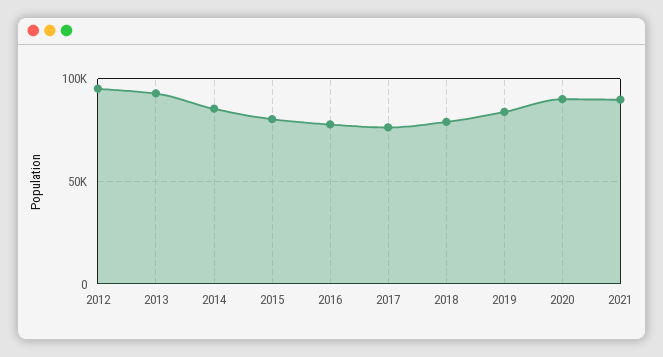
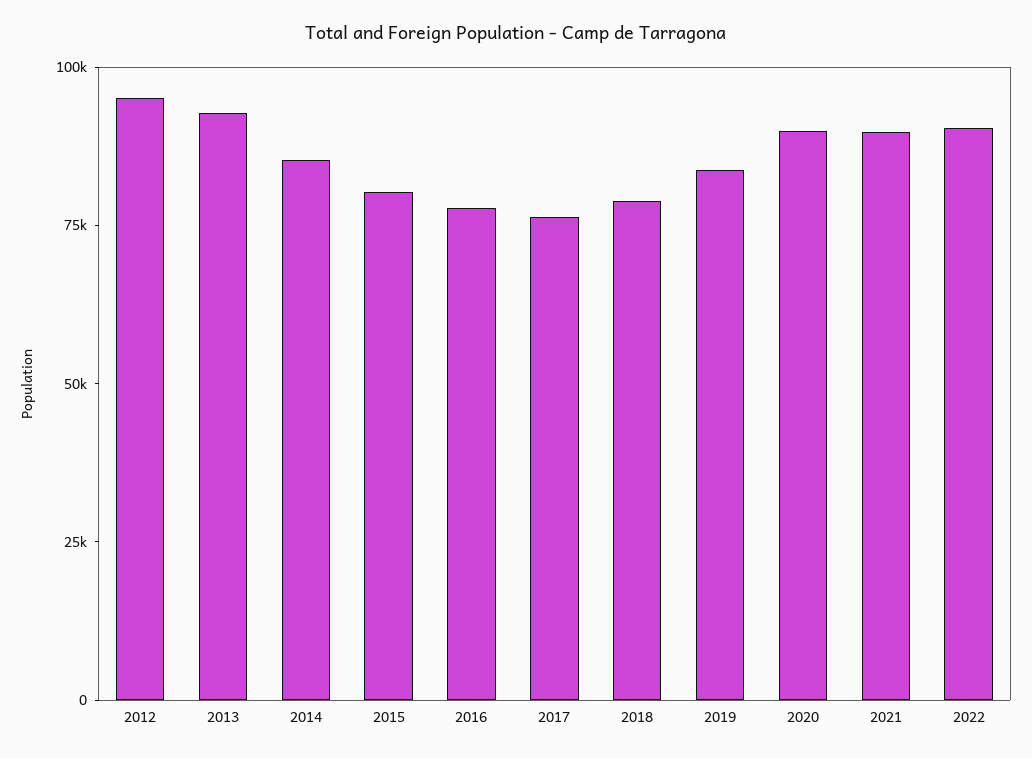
2022: none -> 90000

